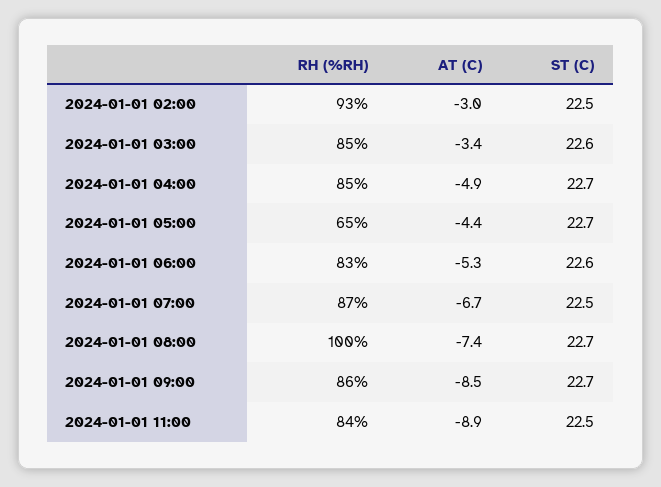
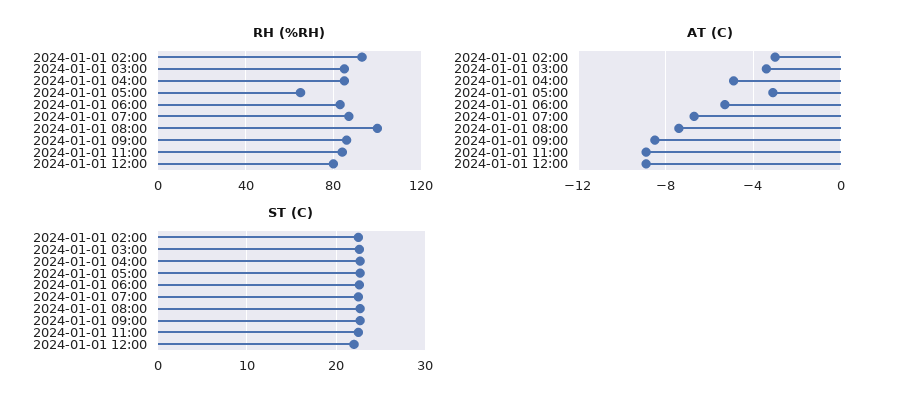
AT (C), 2024-01-01 05:00: -4.4 -> -3
RH (%RH), 2024-01-01 12:00: none -> 80
AT (C), 2024-01-01 12:00: none -> -9
ST (C), 2024-01-01 12:00: none -> 22

